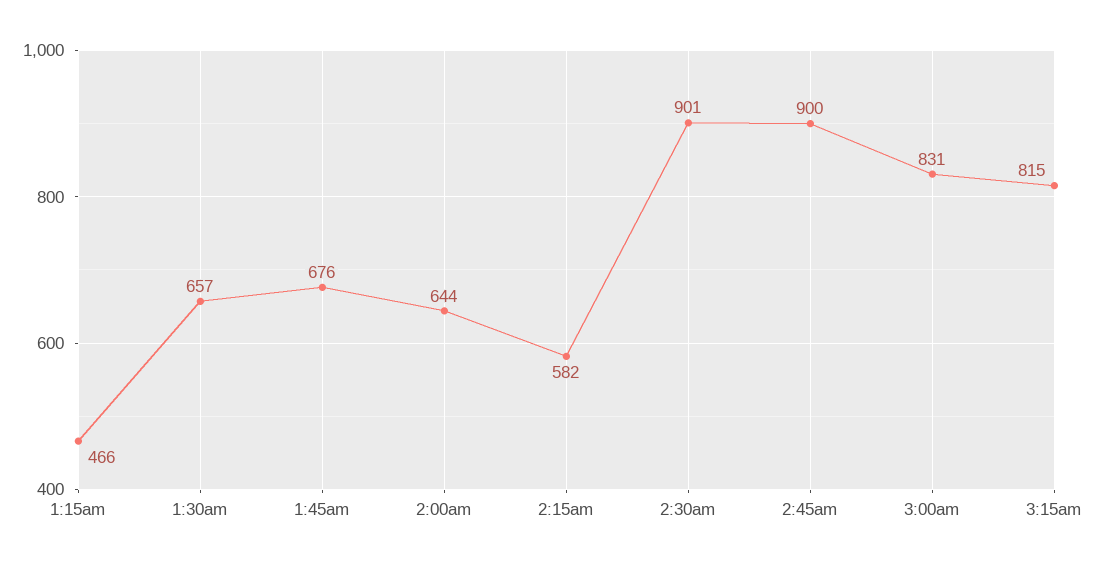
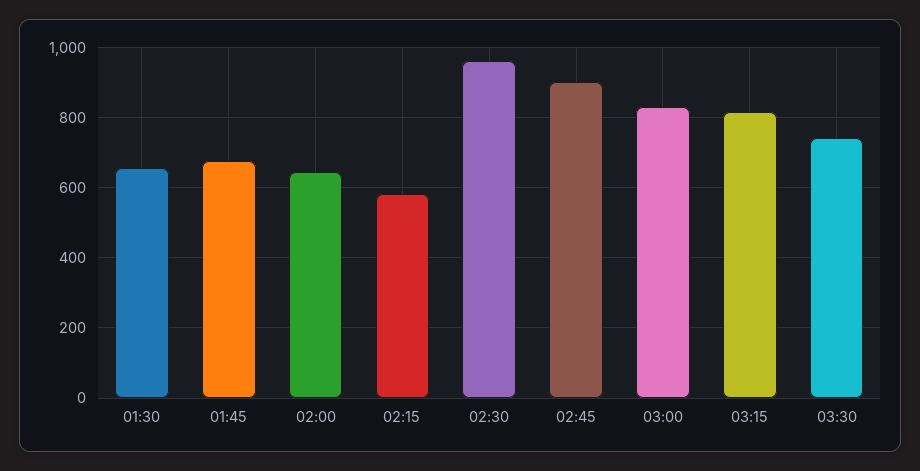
1:15am: 466 -> none
2:30am: 901 -> 960
03:30: none -> 740

